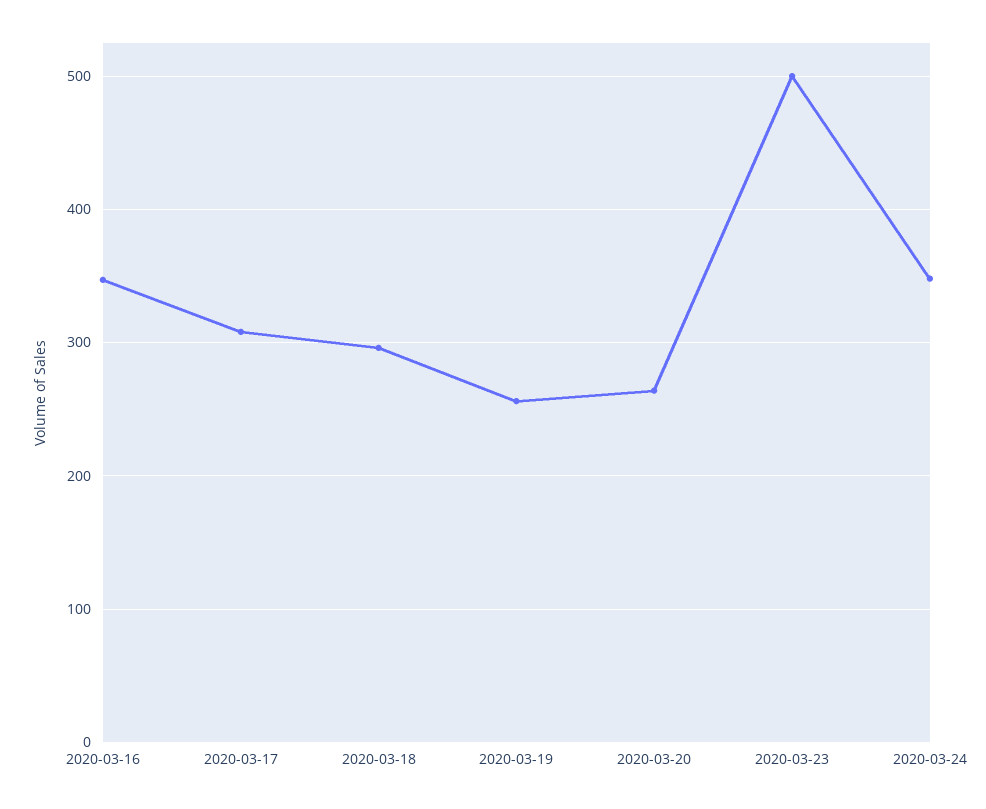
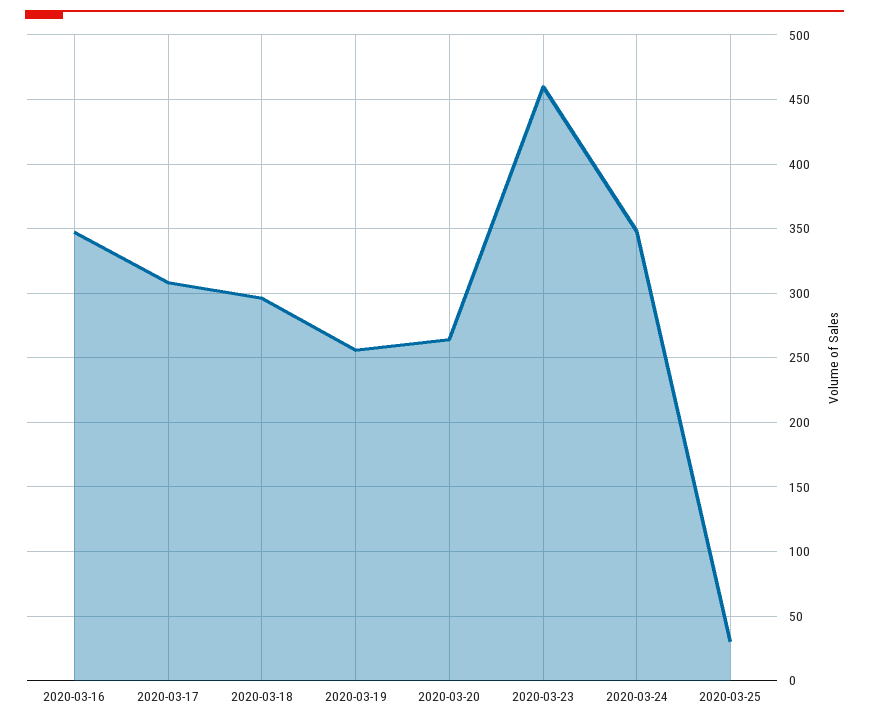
2020-03-23: 500 -> 460
2020-03-25: none -> 30

